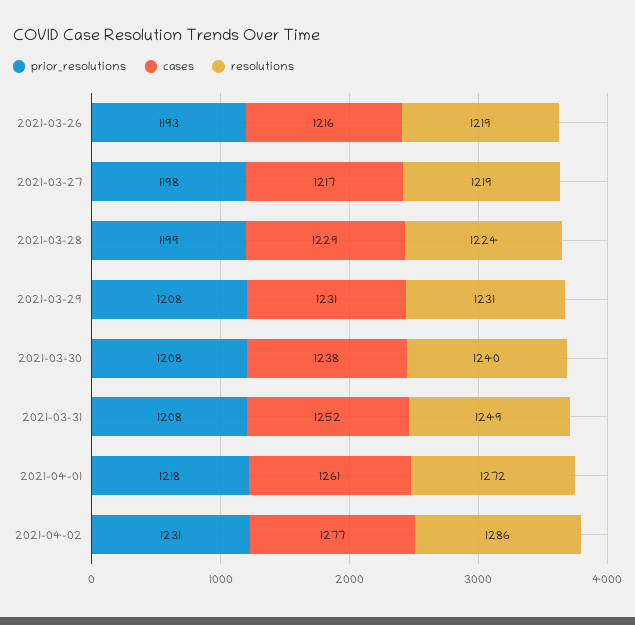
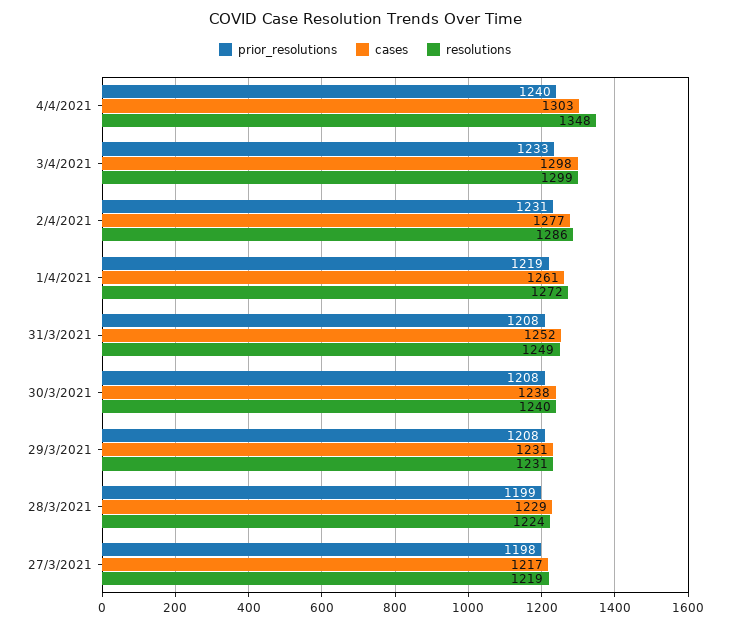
prior_resolutions, 2021-03-26: 1193 -> none
cases, 2021-03-26: 1216 -> none
resolutions, 2021-03-26: 1219 -> none
prior_resolutions, 2021-04-01: 1218 -> 1219
prior_resolutions, 4/4/2021: none -> 1240
cases, 4/4/2021: none -> 1303
resolutions, 4/4/2021: none -> 1348
prior_resolutions, 3/4/2021: none -> 1233
cases, 3/4/2021: none -> 1298
resolutions, 3/4/2021: none -> 1299

